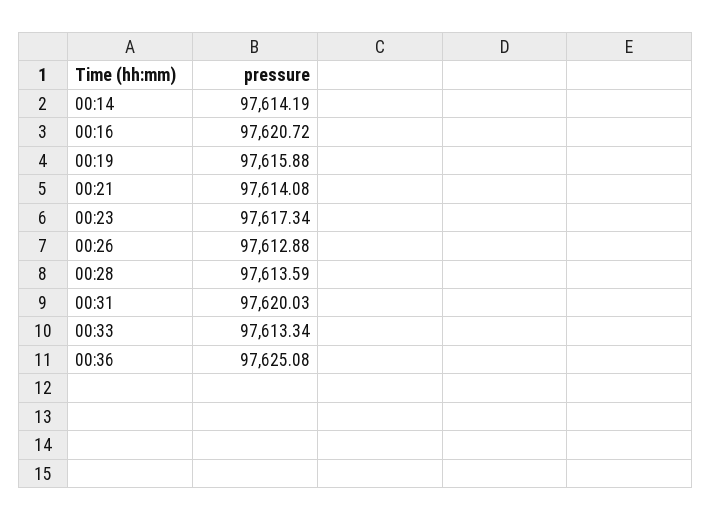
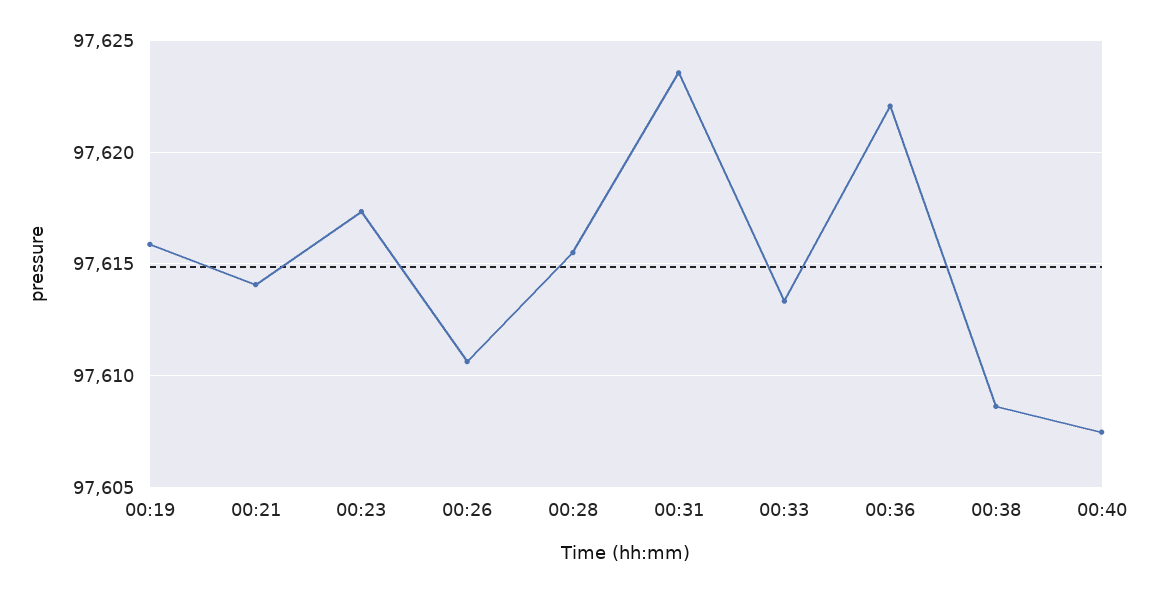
00:14: 97614.19 -> none
00:16: 97620.72 -> none
00:26: 97612.88 -> 97610.5
00:28: 97613.59 -> 97615.5
00:31: 97620.03 -> 97623.5
00:36: 97625.08 -> 97622
00:38: none -> 97608.5
00:40: none -> 97607.5

